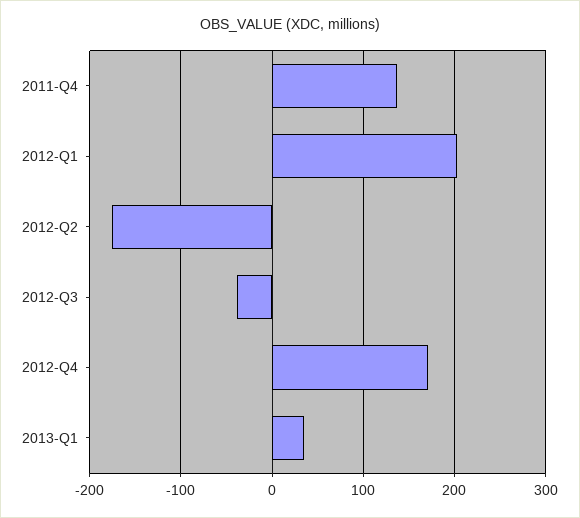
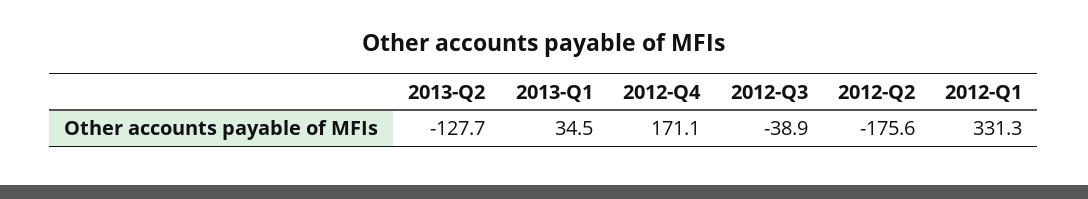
2011-Q4: 140 -> none
2012-Q1: 200 -> 331.3
2013-Q2: none -> -127.7

